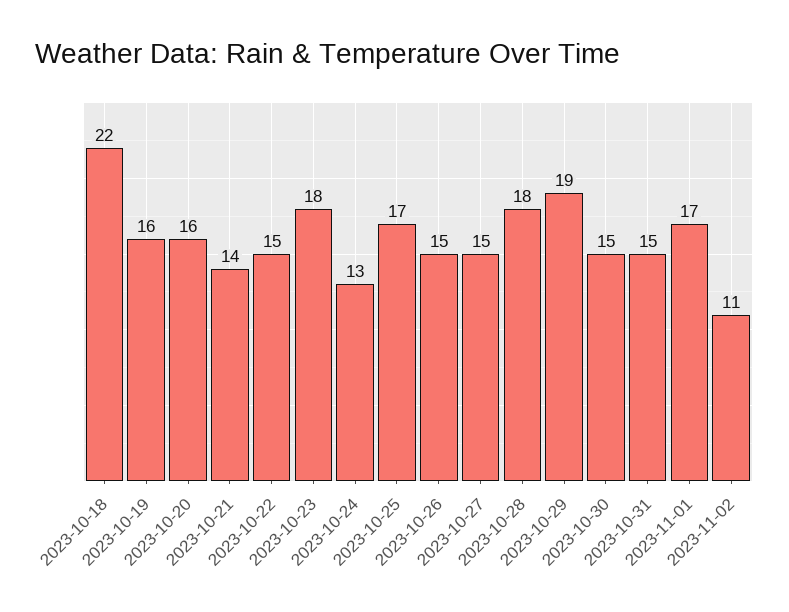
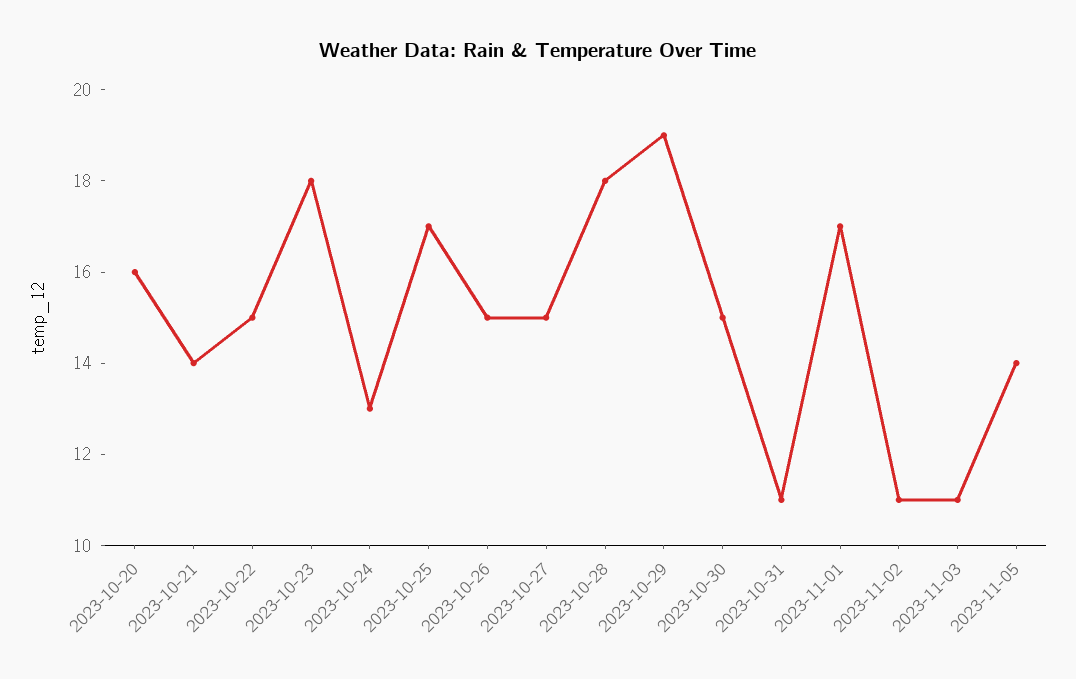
2023-10-18: 22 -> none
2023-10-19: 16 -> none
2023-10-31: 15 -> 11
2023-11-03: none -> 11
2023-11-05: none -> 14

